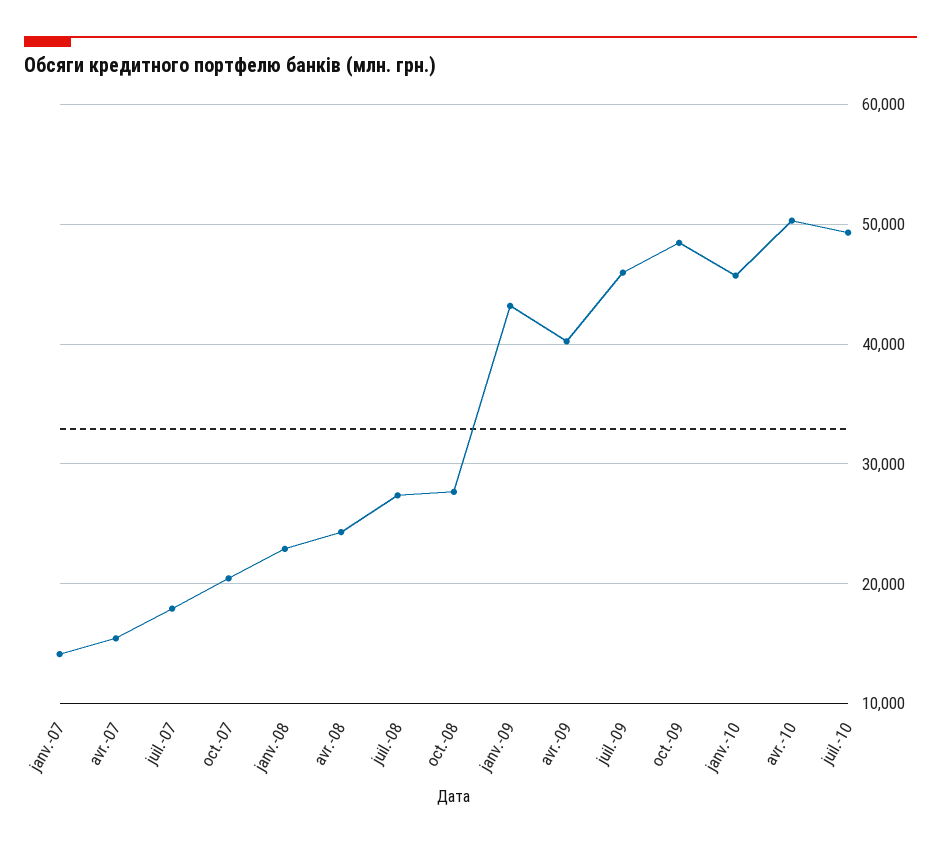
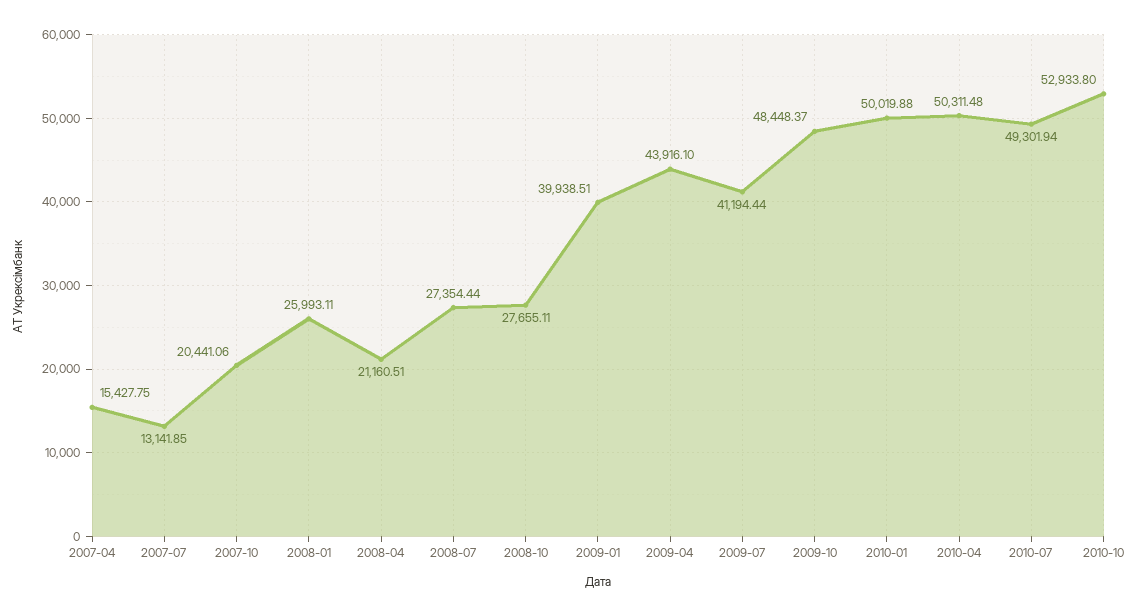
janv.-07: 14000 -> none
juil.-07: 18000 -> 13141.85
janv.-08: 23000 -> 25993.11
avr.-08: 24000 -> 21160.51
janv.-09: 43000 -> 39938.51
avr.-09: 40000 -> 43916.1
juil.-09: 46000 -> 41194.44
janv.-10: 46000 -> 50019.88
2010-10: none -> 52933.8

